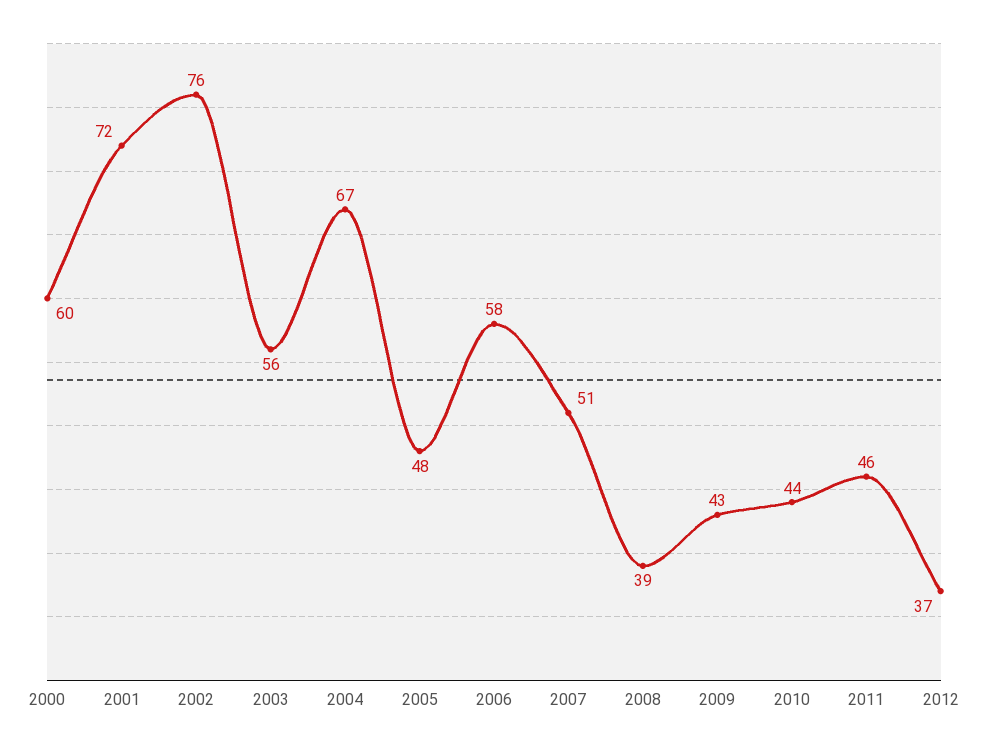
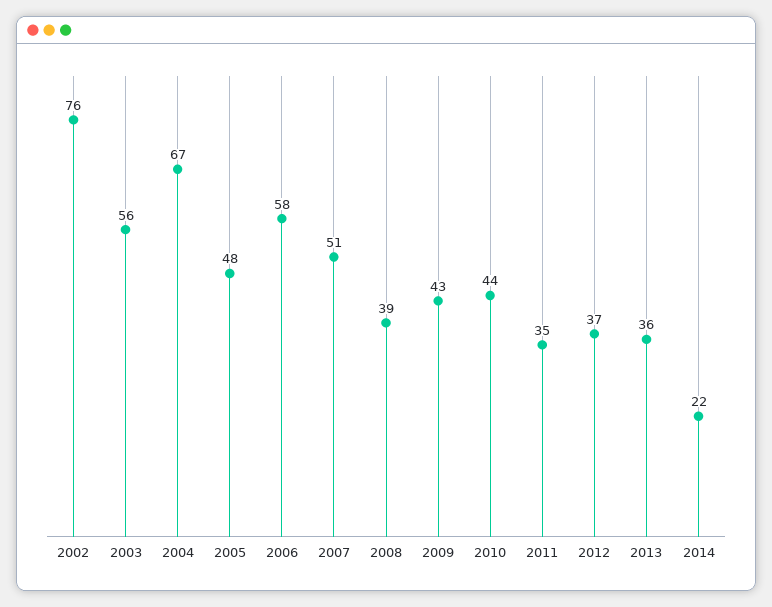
2000: 60 -> none
2001: 72 -> none
2011: 46 -> 35
2013: none -> 36
2014: none -> 22

